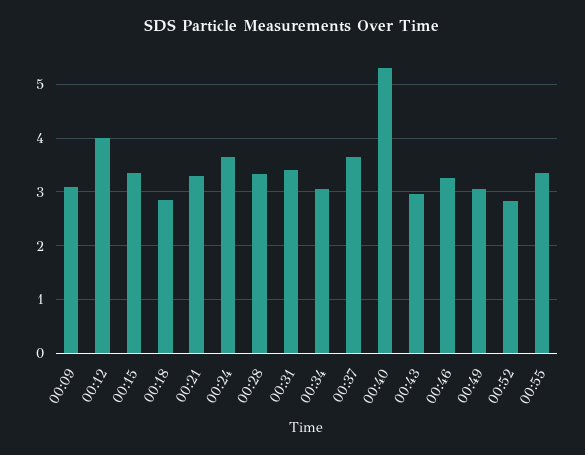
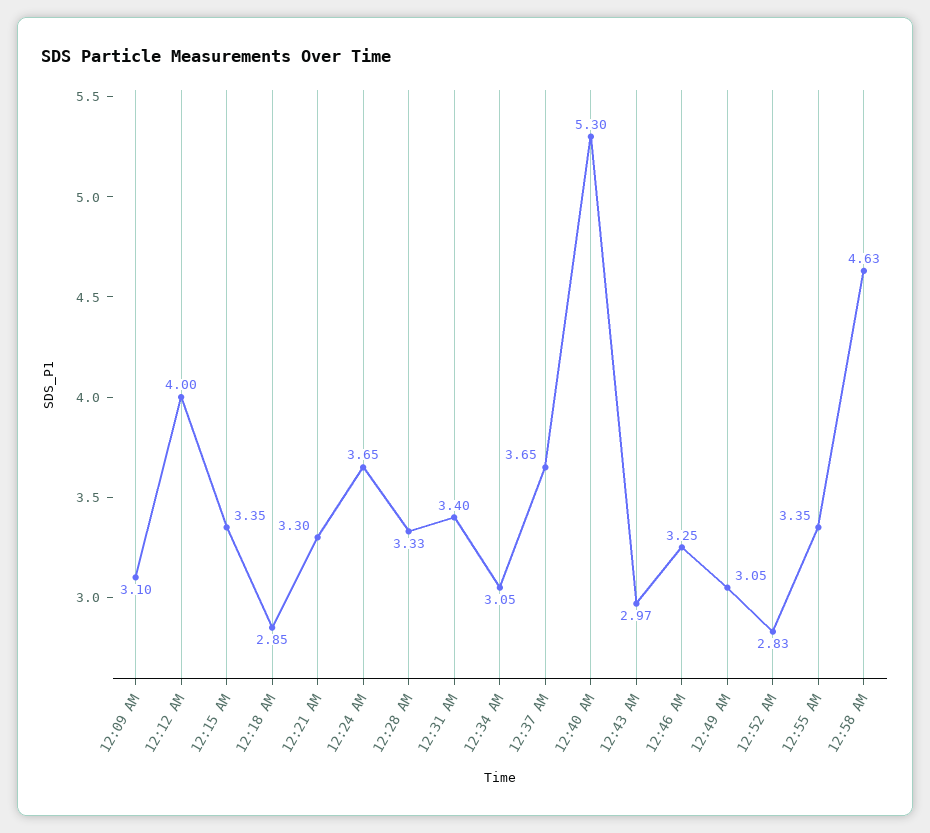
12:58 AM: none -> 4.63

